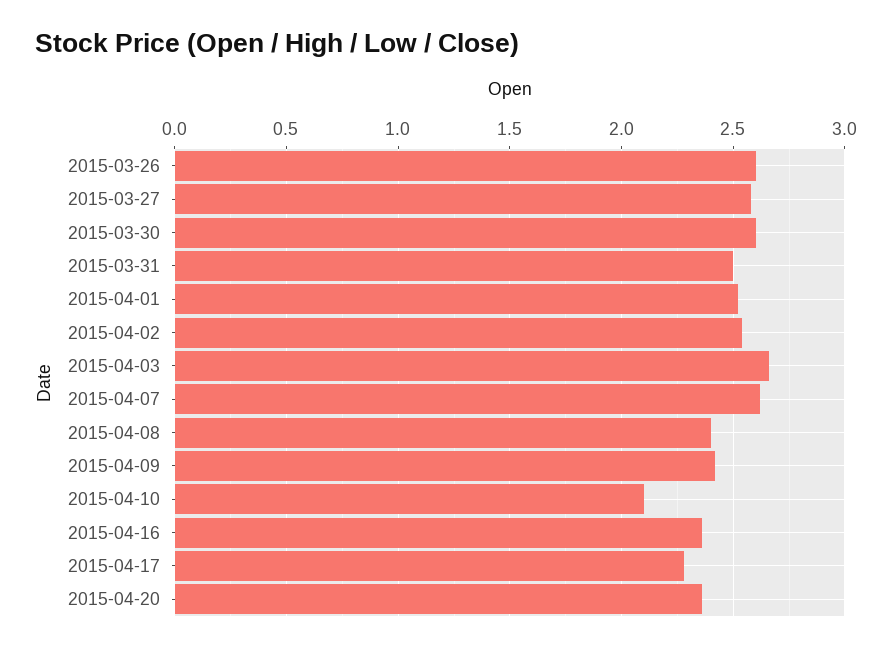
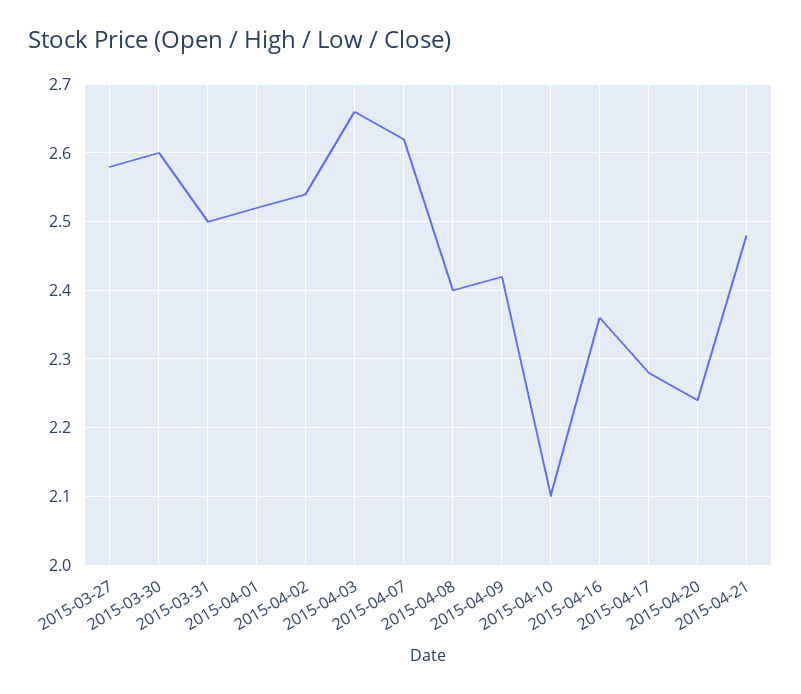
2015-03-26: 2.6 -> none
2015-04-20: 2.35 -> 2.24
2015-04-21: none -> 2.48

